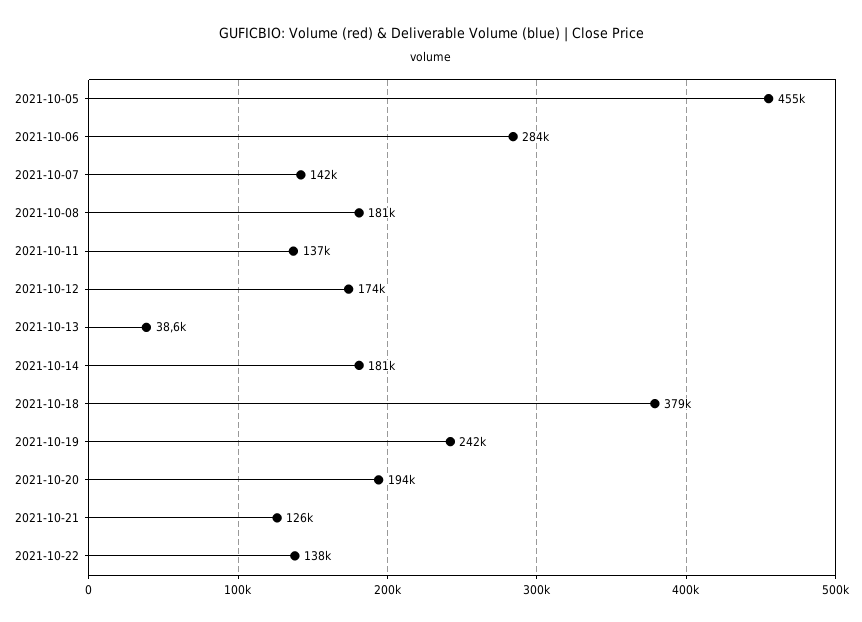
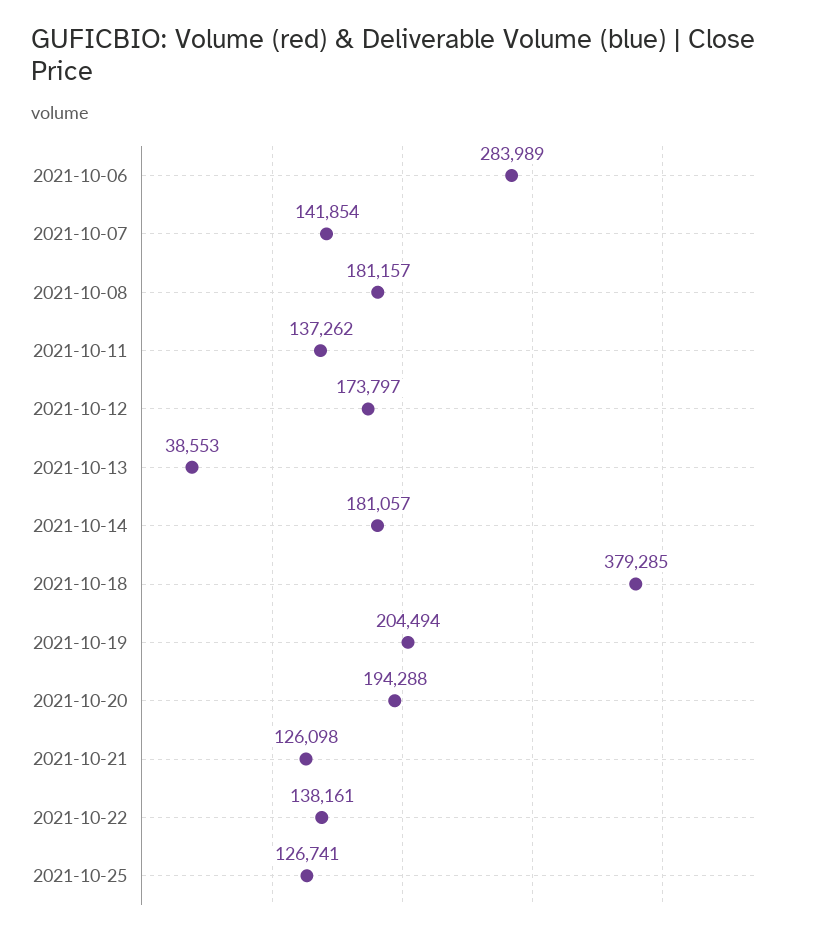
2021-10-05: 455000 -> none
2021-10-19: 242000 -> 204494
2021-10-25: none -> 126741

